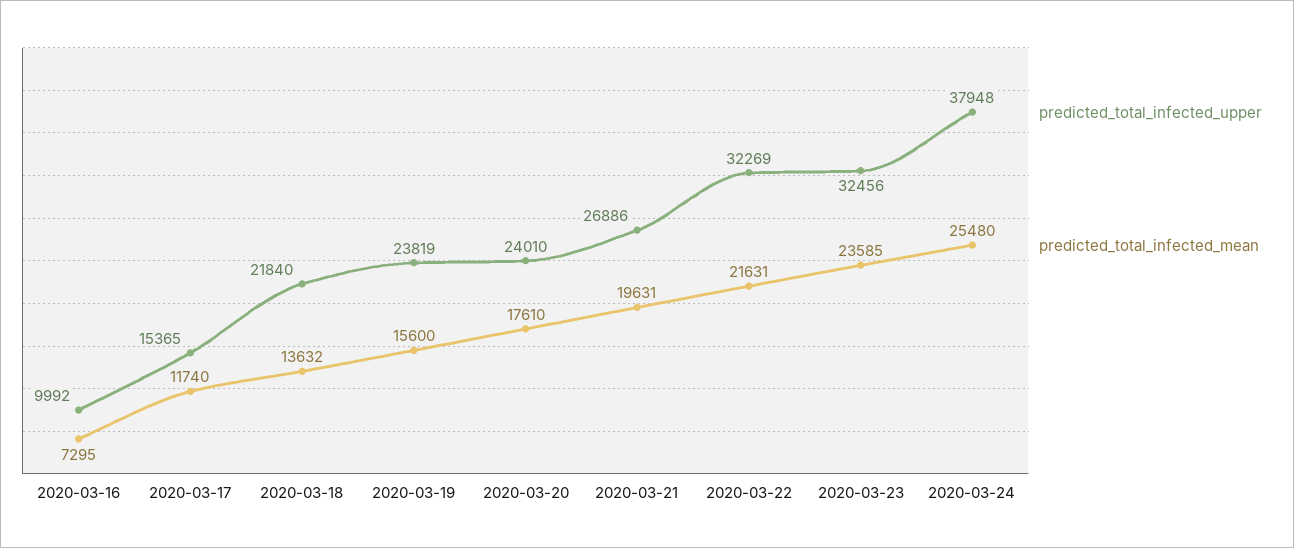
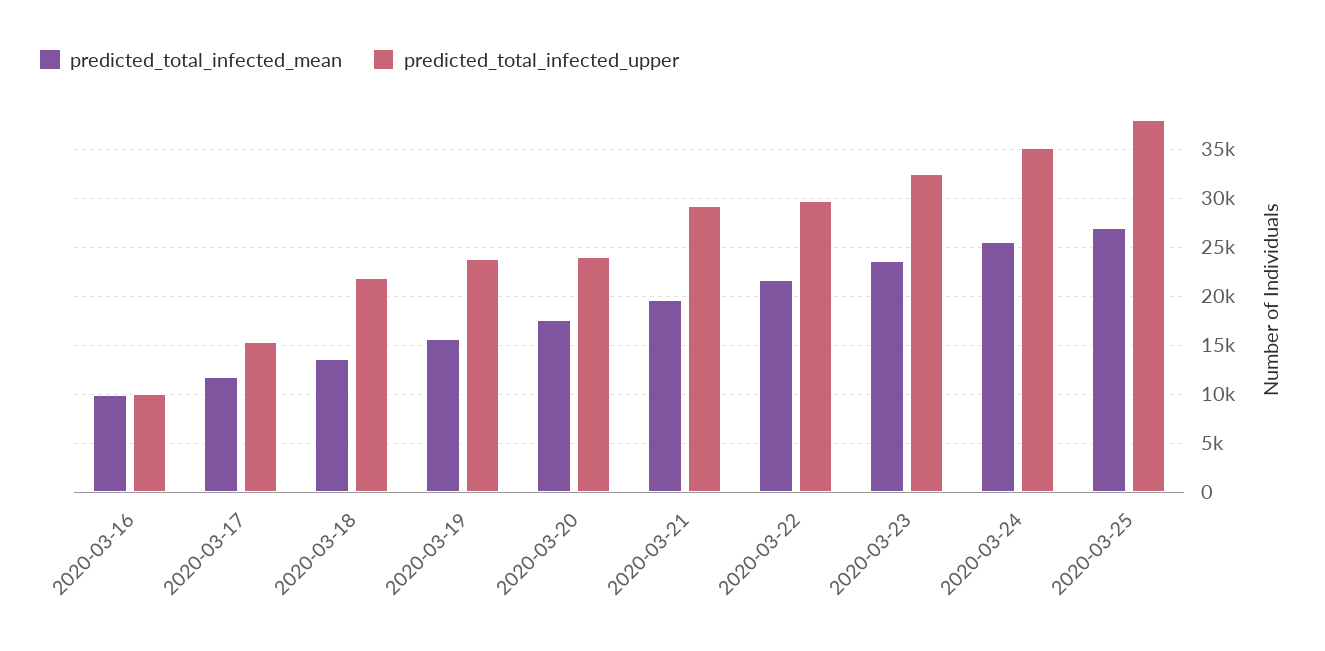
predicted_total_infected_mean, 2020-03-16: 7295 -> 10000
predicted_total_infected_upper, 2020-03-21: 26886 -> 29000
predicted_total_infected_upper, 2020-03-22: 32269 -> 30000
predicted_total_infected_upper, 2020-03-24: 37948 -> 35000
predicted_total_infected_mean, 2020-03-25: none -> 27000
predicted_total_infected_upper, 2020-03-25: none -> 38000

